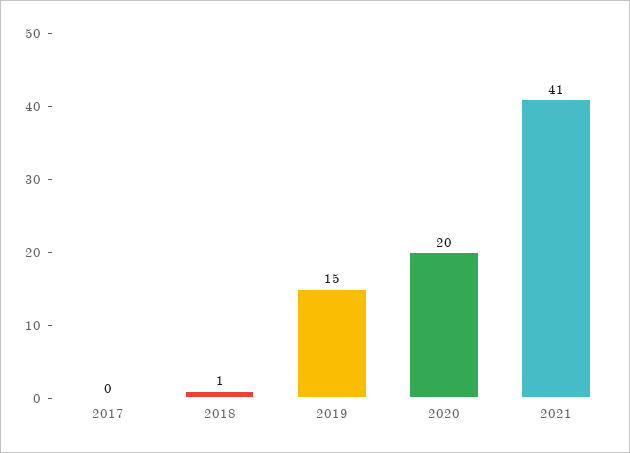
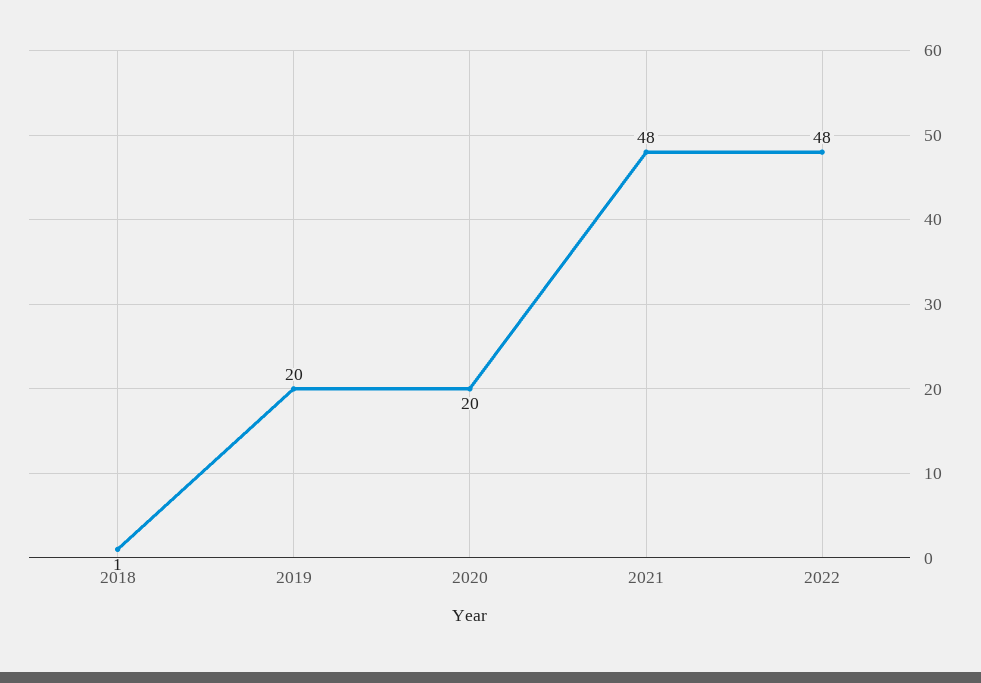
2017: 0 -> none
2019: 15 -> 20
2021: 41 -> 48
2022: none -> 48

